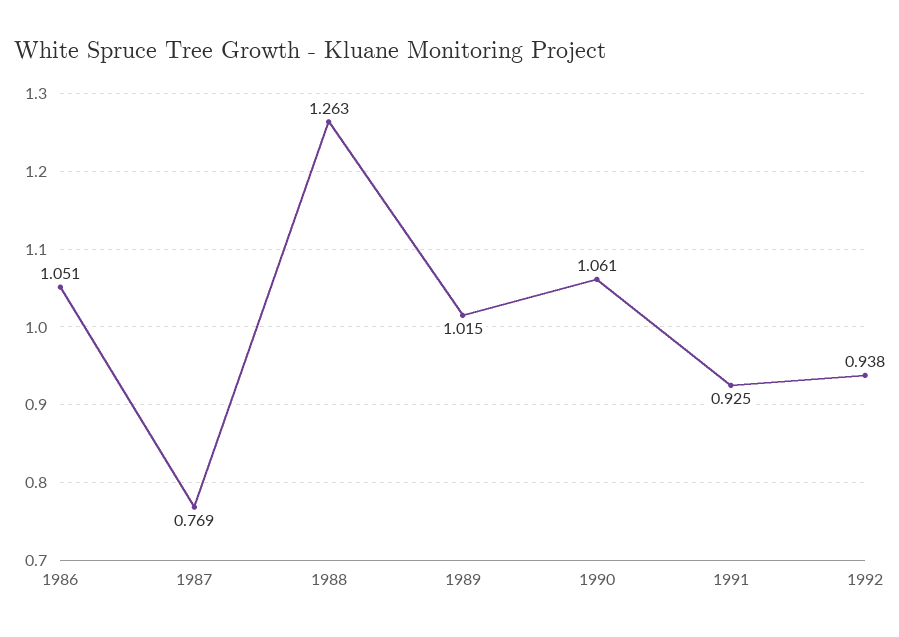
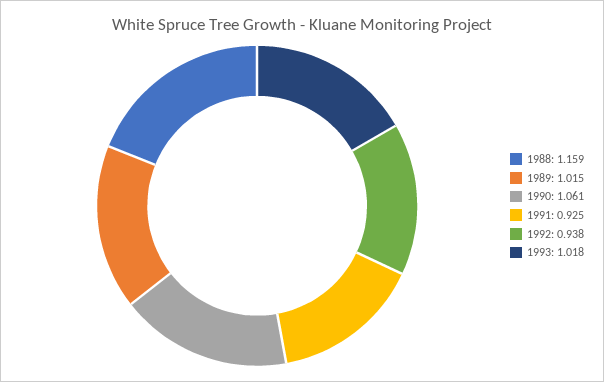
1986: 1.051 -> none
1987: 0.769 -> none
1988: 1.263 -> 1.159
1993: none -> 1.018

